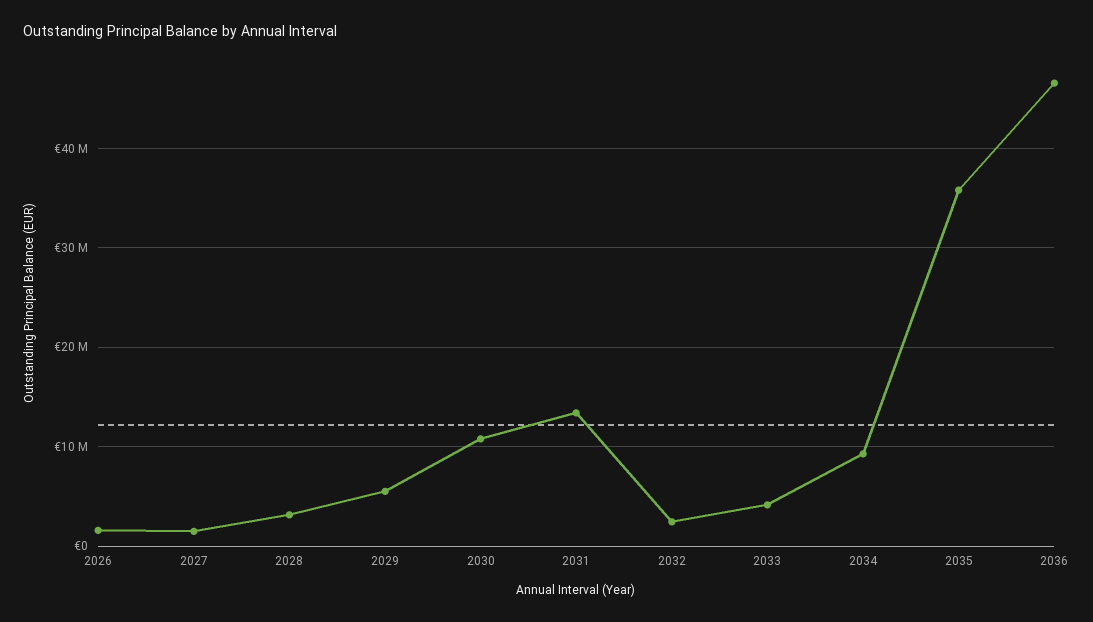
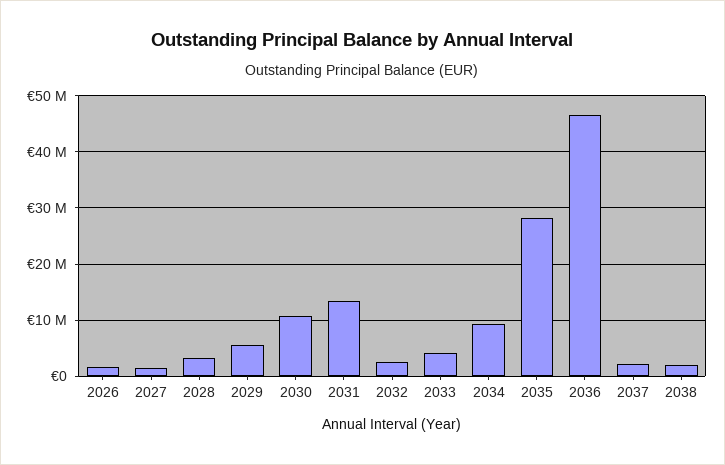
2035: 36000000 -> 28000000
2037: none -> 2000000
2038: none -> 2000000

